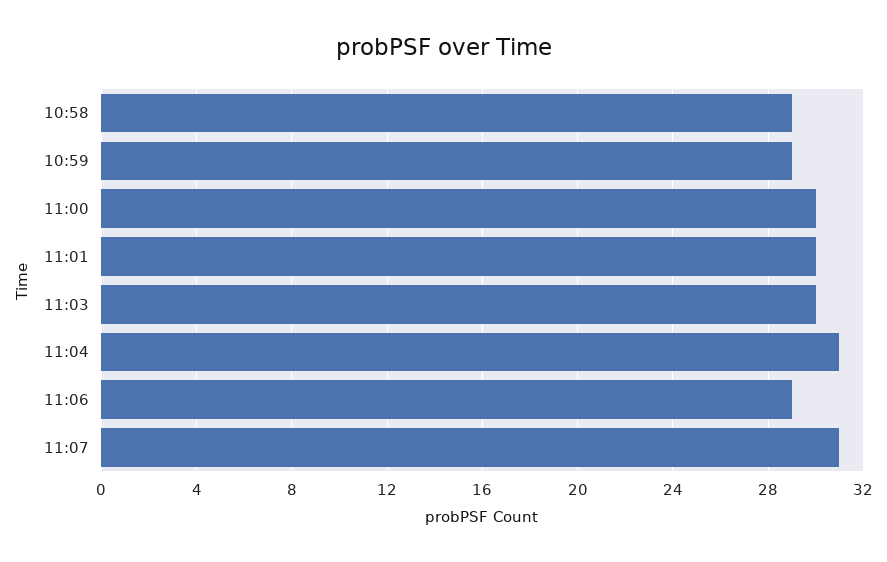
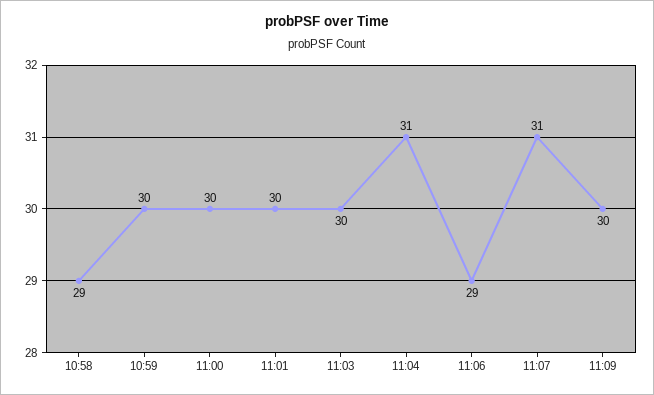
10:59: 29 -> 30
11:09: none -> 30

